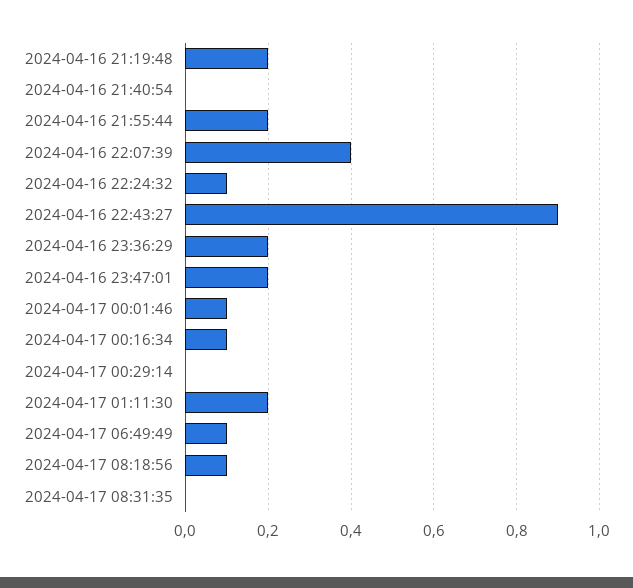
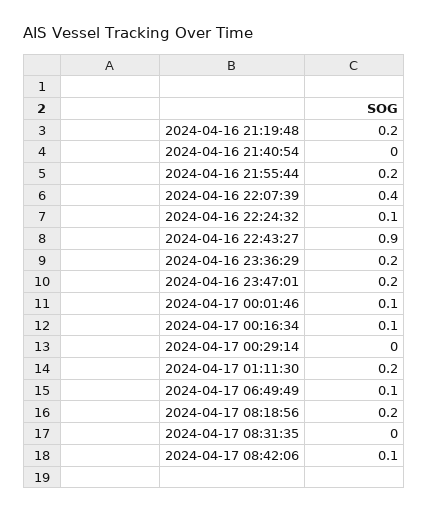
2024-04-17 08:18:56: 0.1 -> 0.2
2024-04-17 08:42:06: none -> 0.1

